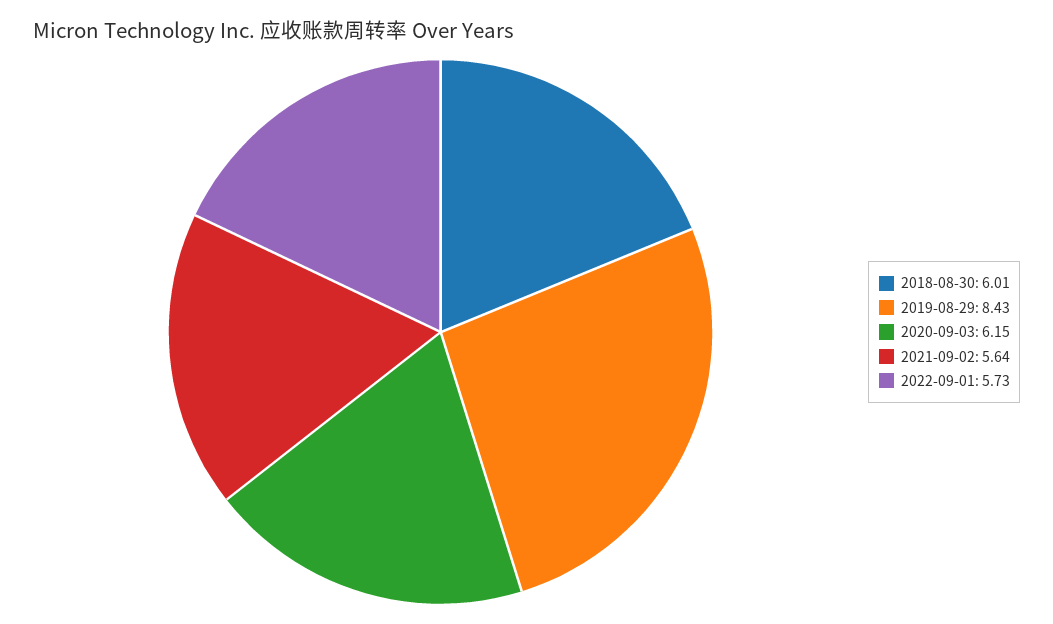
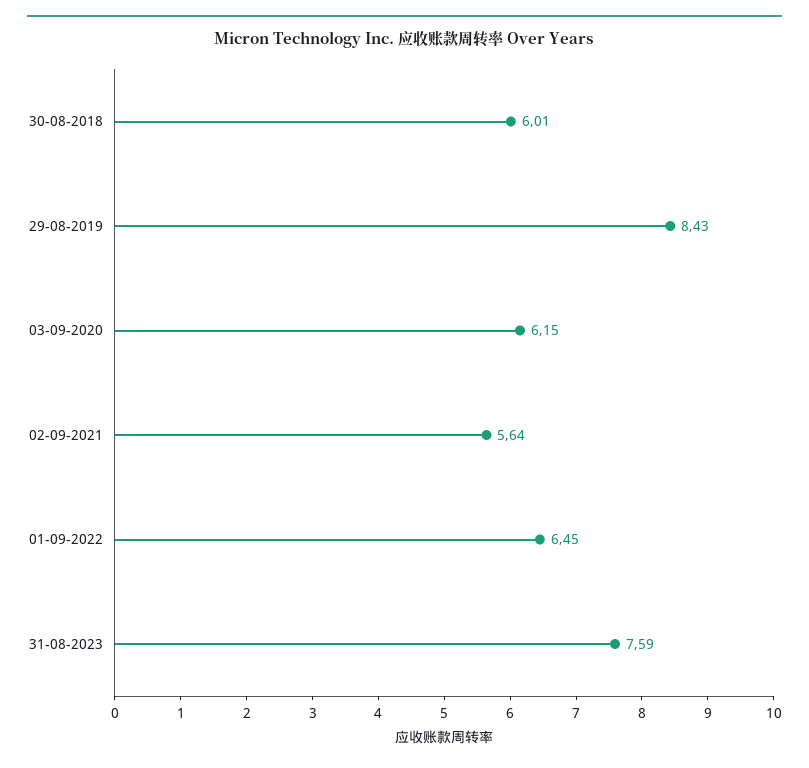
2022-09-01: 5.73 -> 6.45
31-08-2023: none -> 7.59

